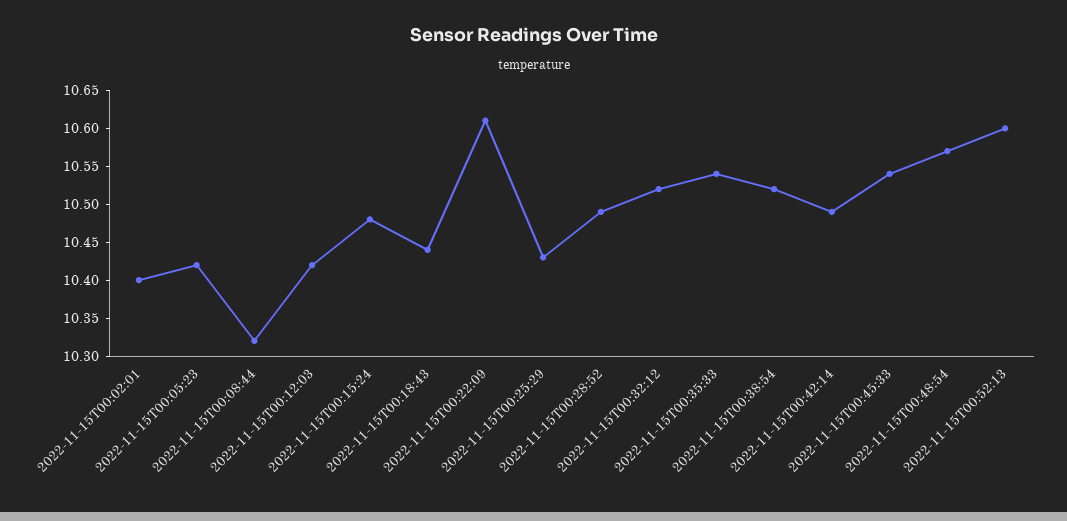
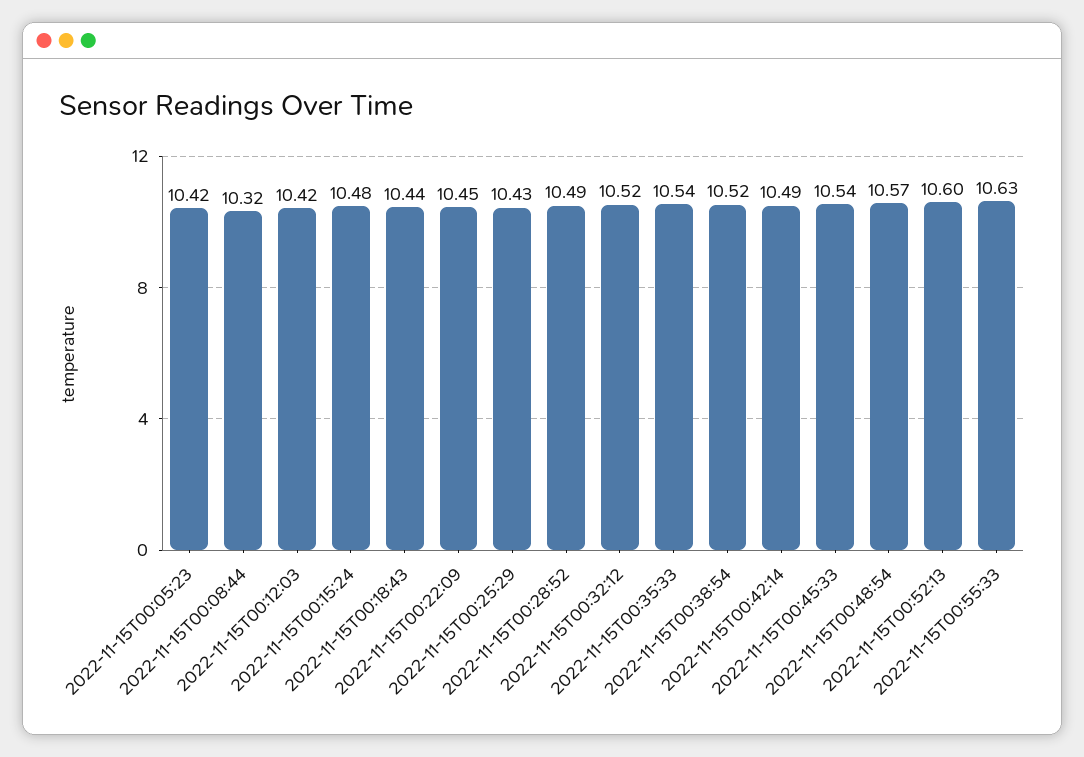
2022-11-15T00:02:01: 10.4 -> none
2022-11-15T00:22:09: 10.6 -> 10.45
2022-11-15T00:55:33: none -> 10.63

